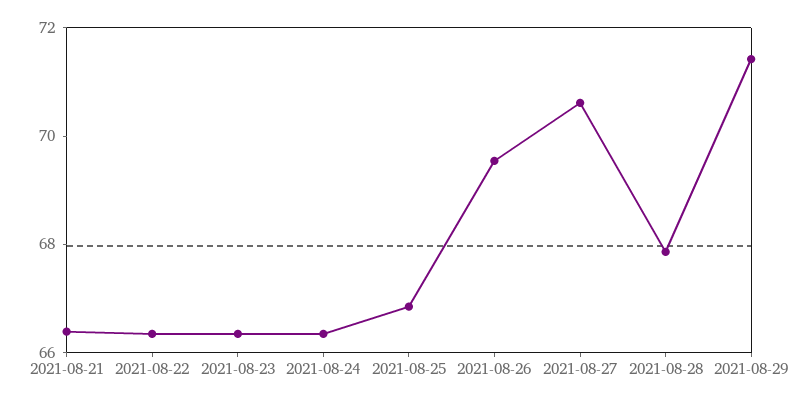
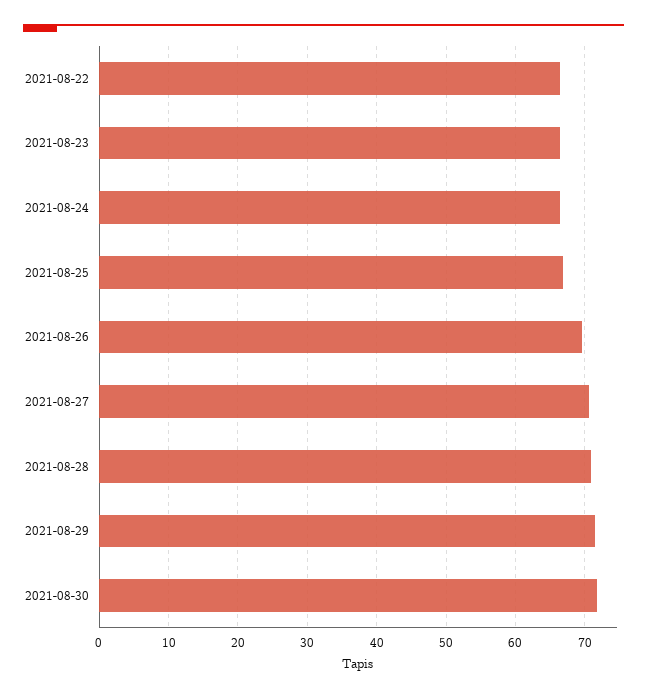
2021-08-21: 66.5 -> none
2021-08-28: 68 -> 71
2021-08-30: none -> 72

